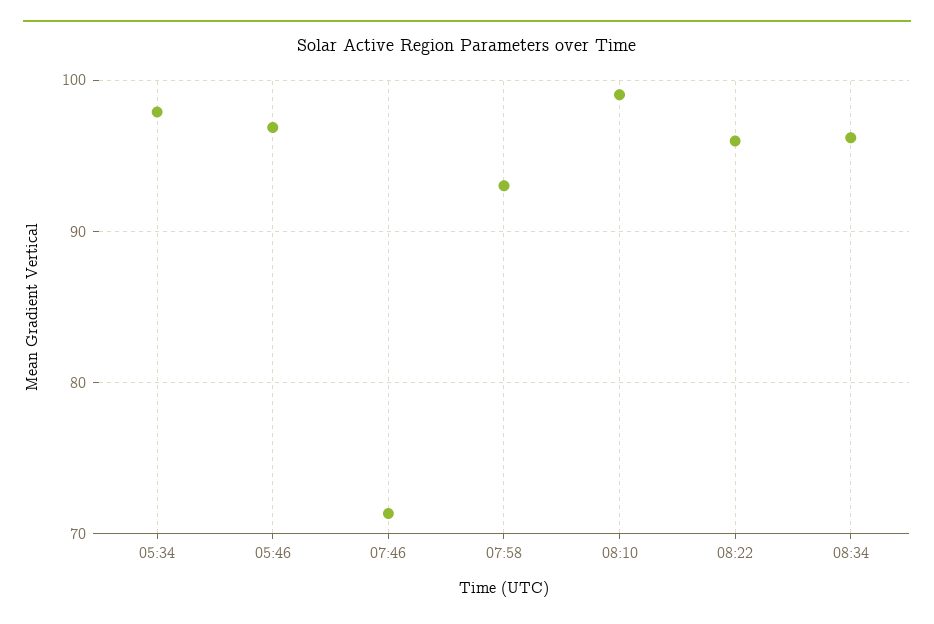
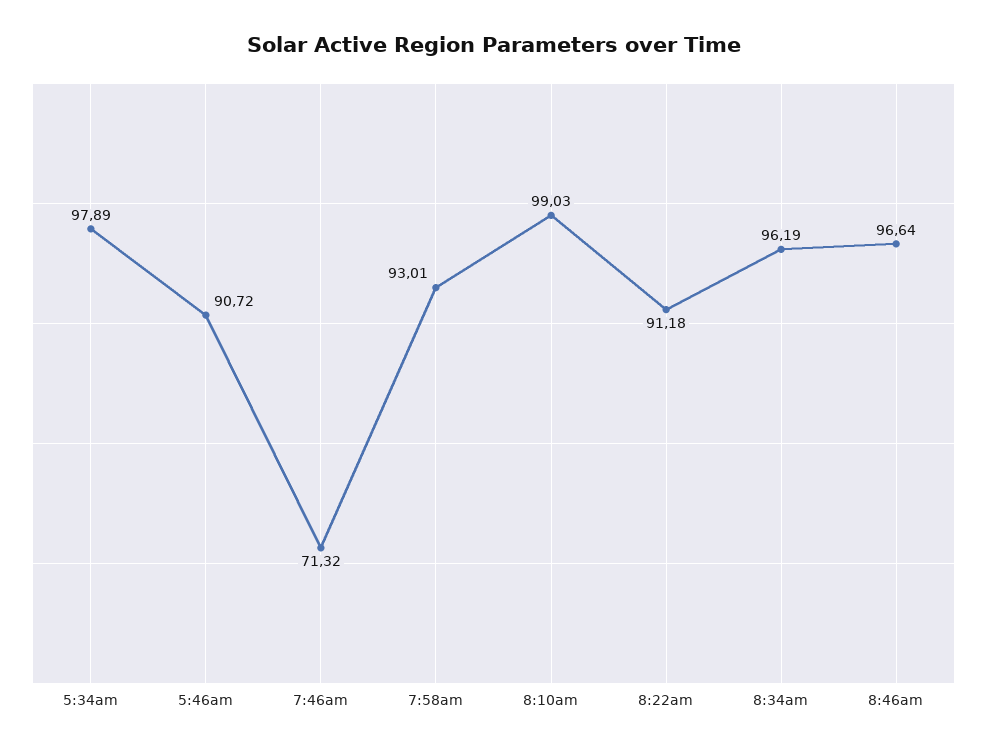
05:46: 97 -> 90.72
08:22: 96 -> 91.18
8:46am: none -> 96.64

